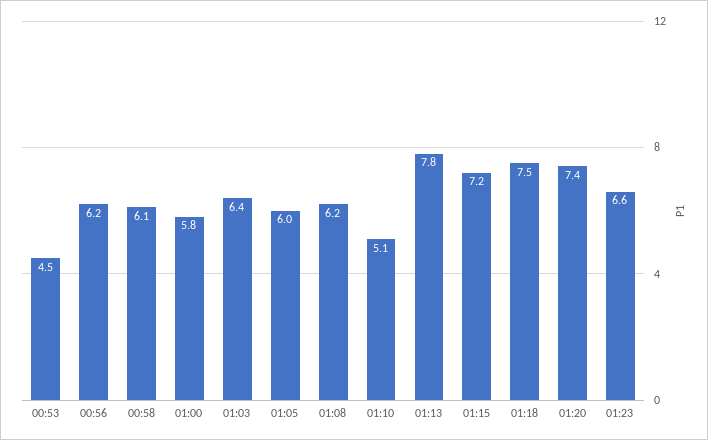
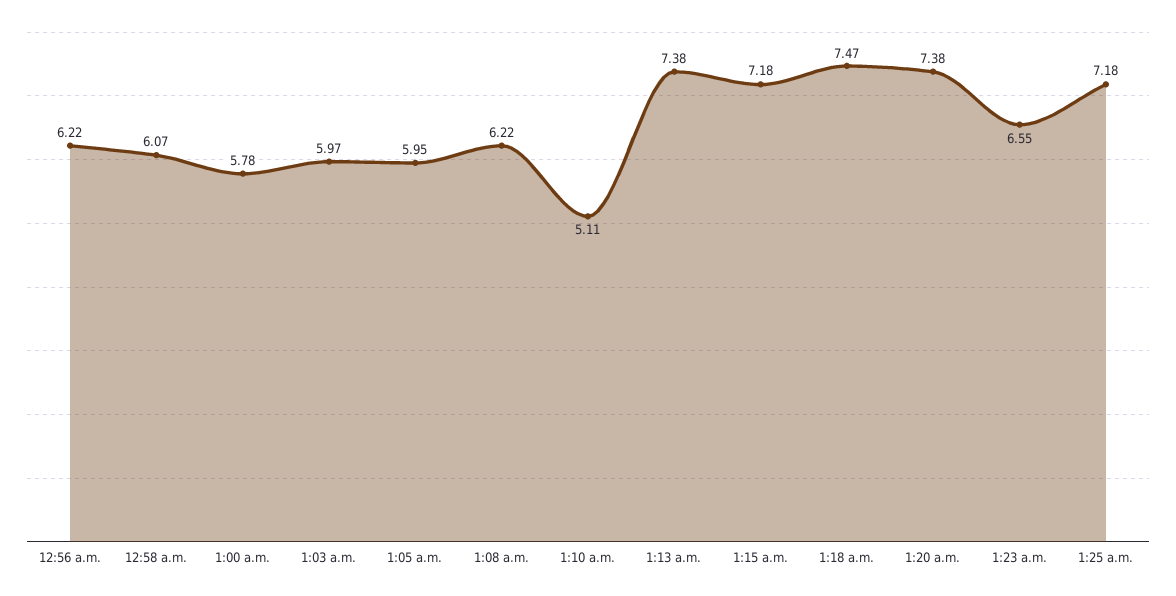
00:53: 4.5 -> none
01:03: 6.4 -> 5.97
01:13: 7.8 -> 7.38
1:25 a.m.: none -> 7.18

